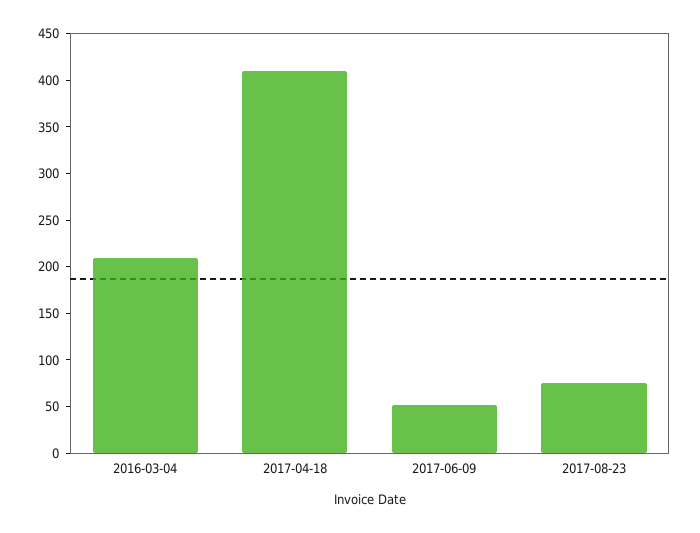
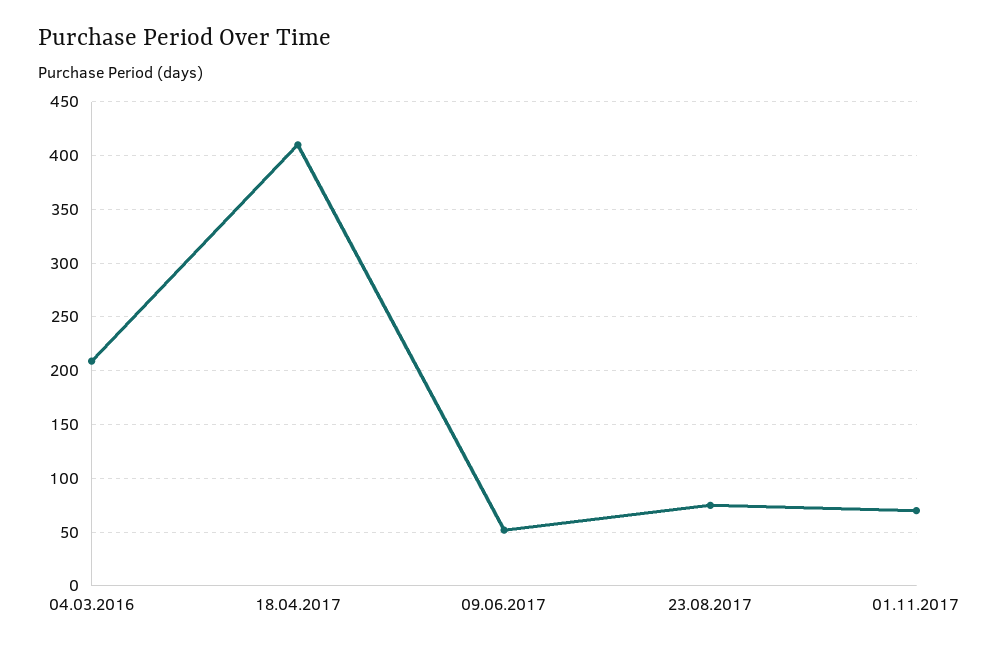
01.11.2017: none -> 70

